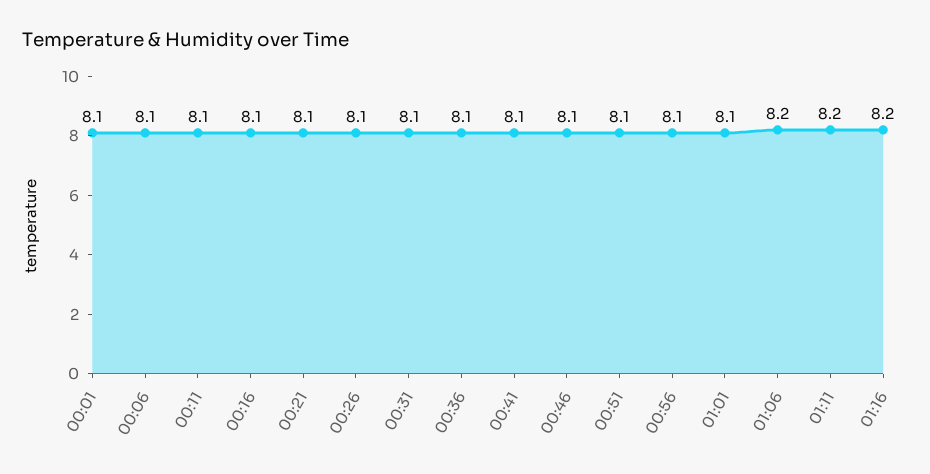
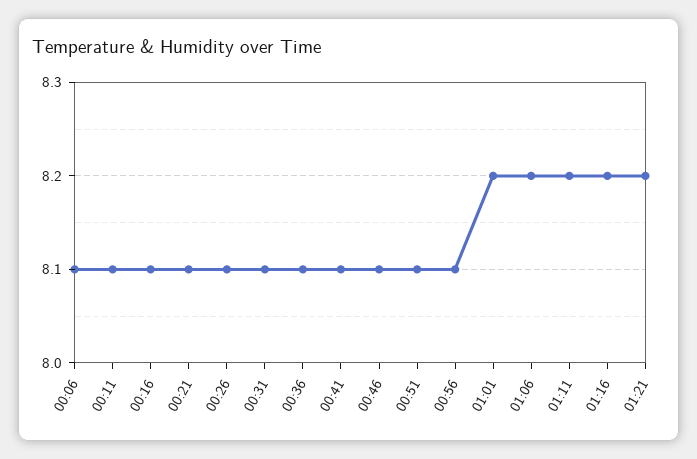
00:01: 8.1 -> none
01:01: 8.1 -> 8.2
01:21: none -> 8.2

